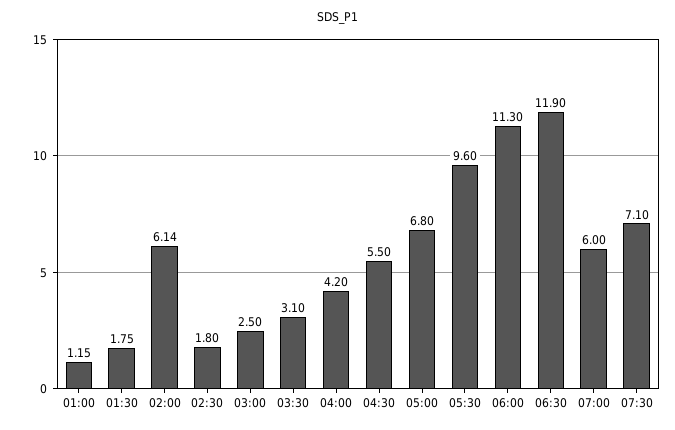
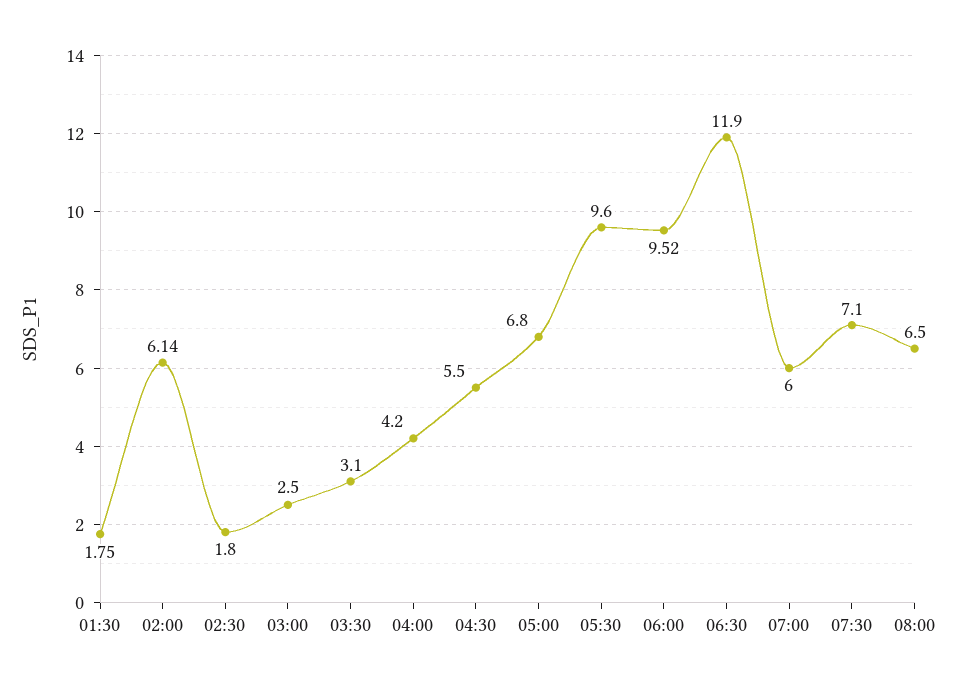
01:00: 1.15 -> none
06:00: 11.3 -> 9.52
08:00: none -> 6.5

